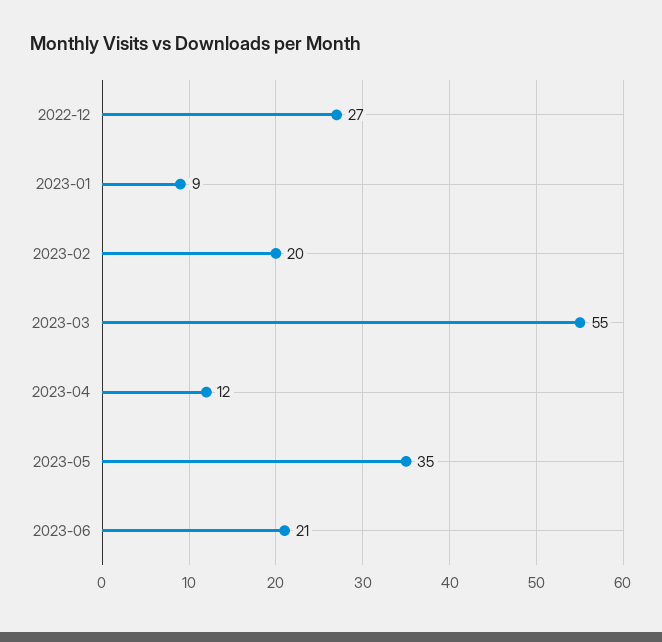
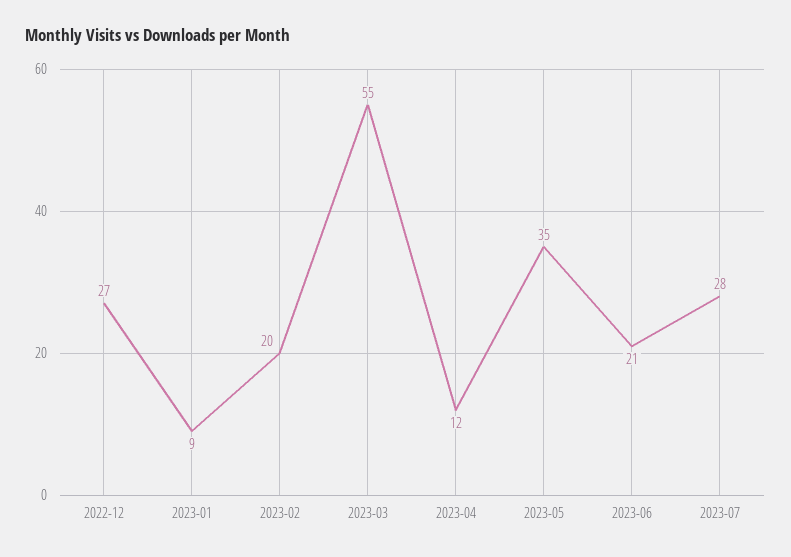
2023-07: none -> 28

